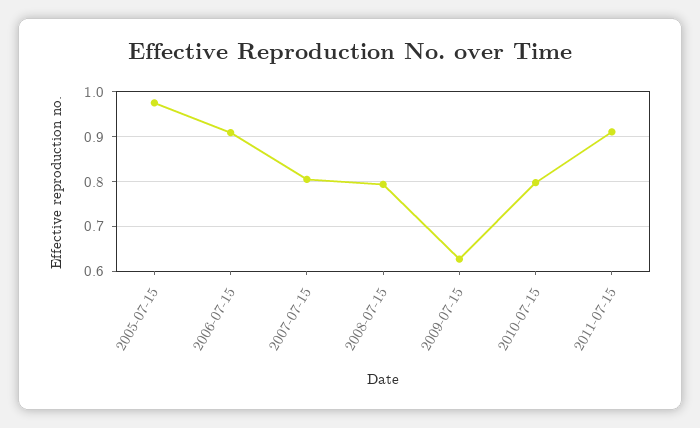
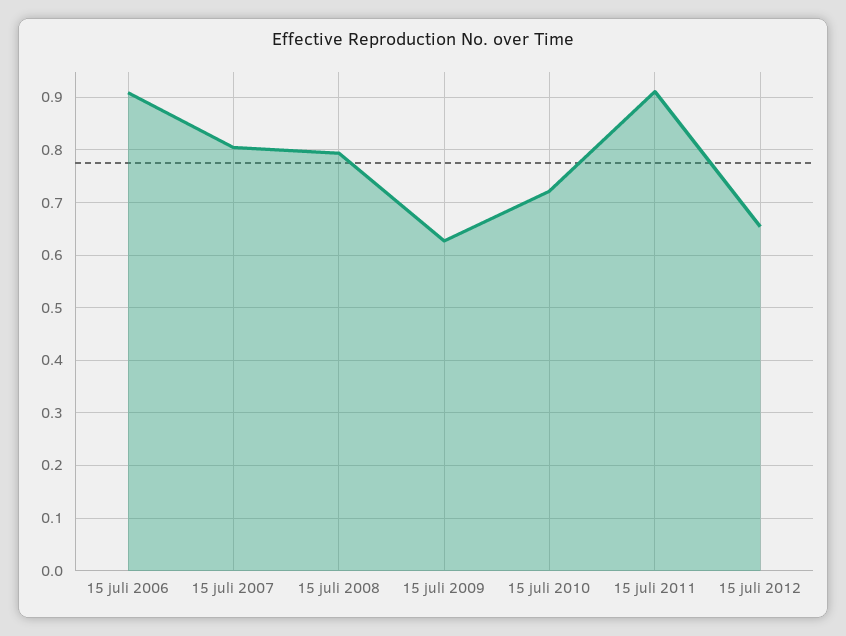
2005-07-15: 0.98 -> none
2010-07-15: 0.8 -> 0.72
15 juli 2012: none -> 0.66

